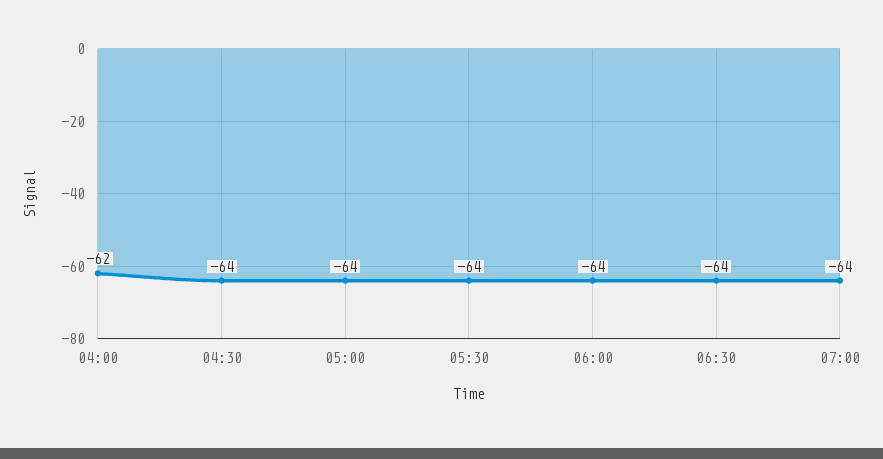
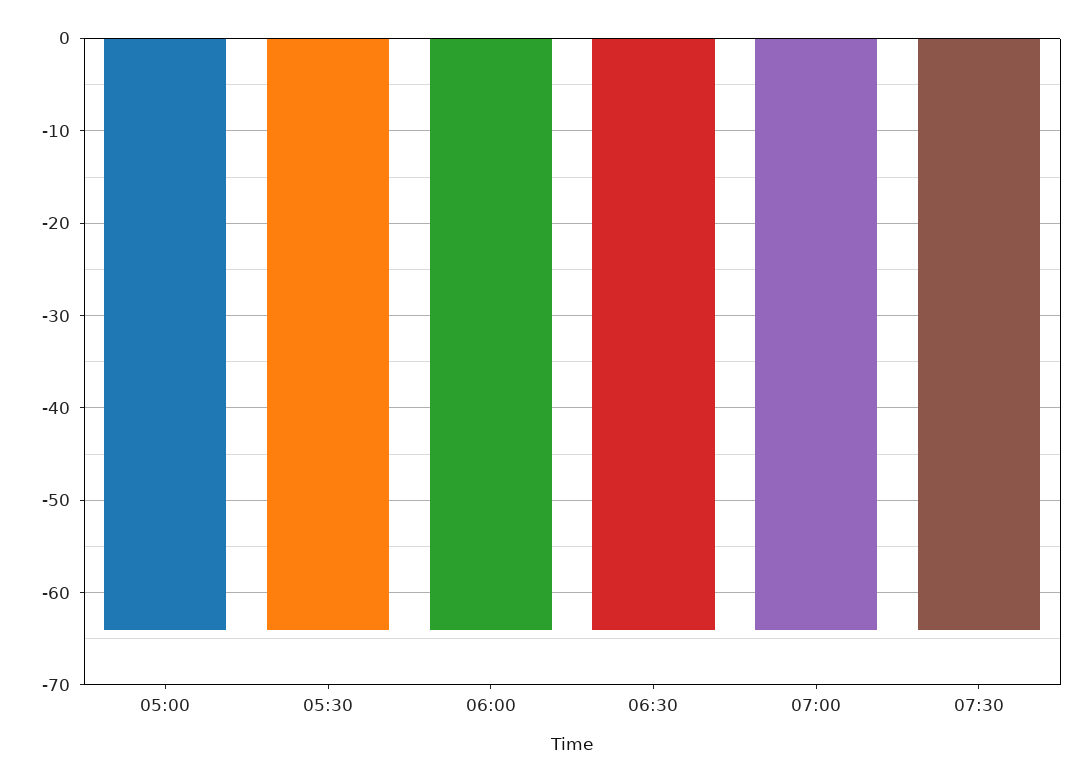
04:00: -62 -> none
04:30: -64 -> none
07:30: none -> -64

